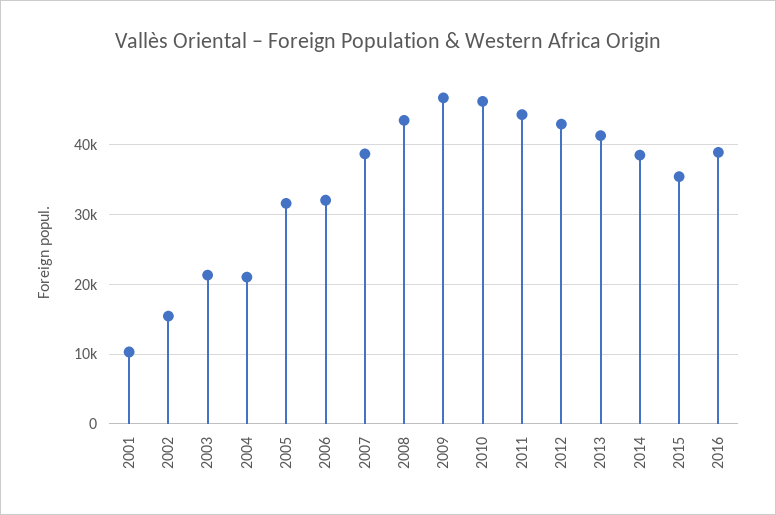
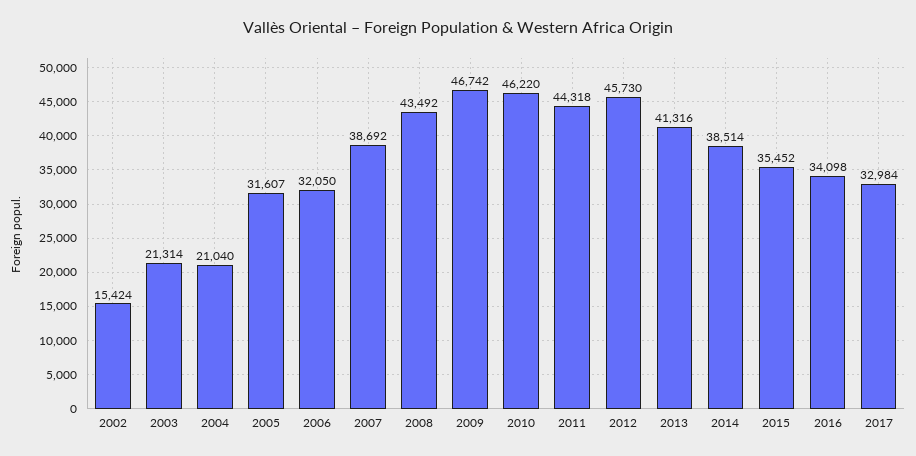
2001: 10000 -> none
2012: 43000 -> 45730
2016: 39000 -> 34098
2017: none -> 32984

